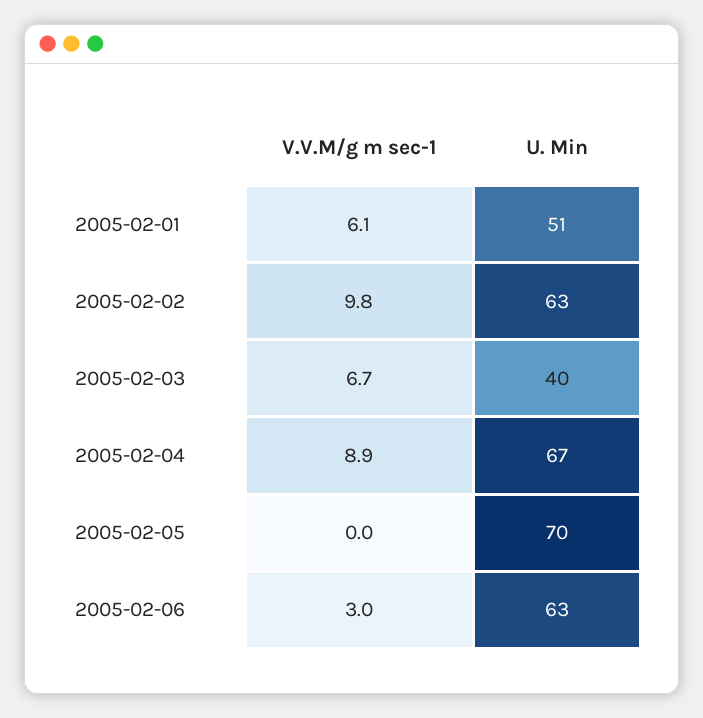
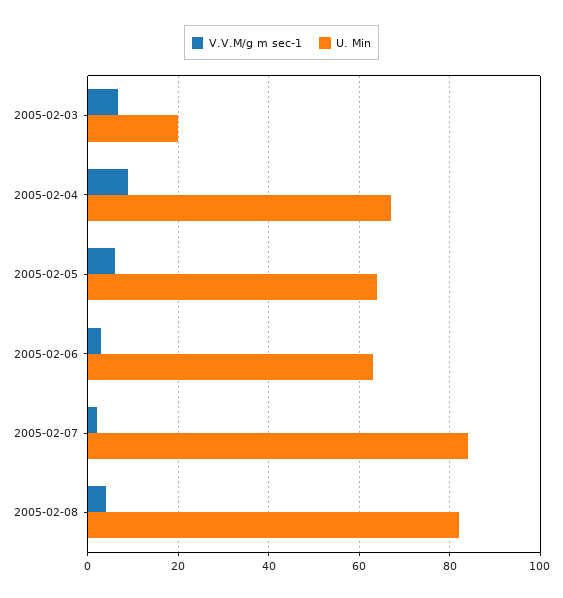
V.V.M/g m sec-1, 2005-02-01: 6.1 -> none
U. Min, 2005-02-01: 51 -> none
V.V.M/g m sec-1, 2005-02-02: 9.8 -> none
U. Min, 2005-02-02: 63 -> none
U. Min, 2005-02-03: 40 -> 20
V.V.M/g m sec-1, 2005-02-05: 0 -> 6
U. Min, 2005-02-05: 70 -> 64
V.V.M/g m sec-1, 2005-02-07: none -> 2
U. Min, 2005-02-07: none -> 84
V.V.M/g m sec-1, 2005-02-08: none -> 4
U. Min, 2005-02-08: none -> 82

